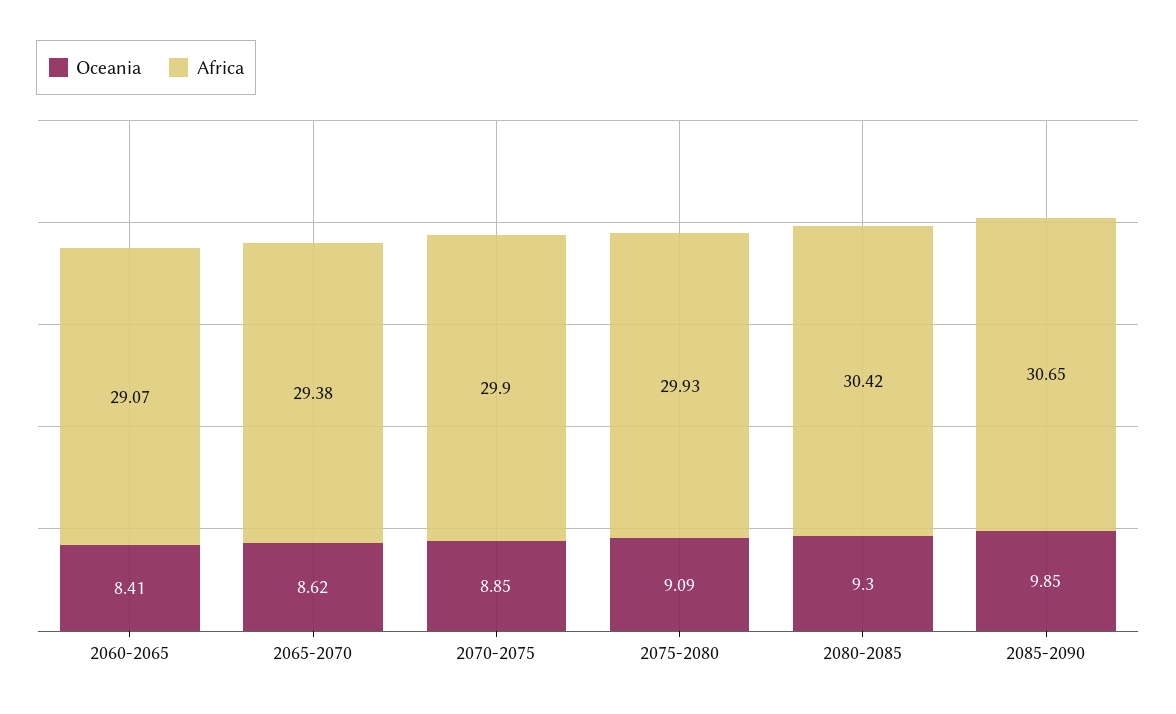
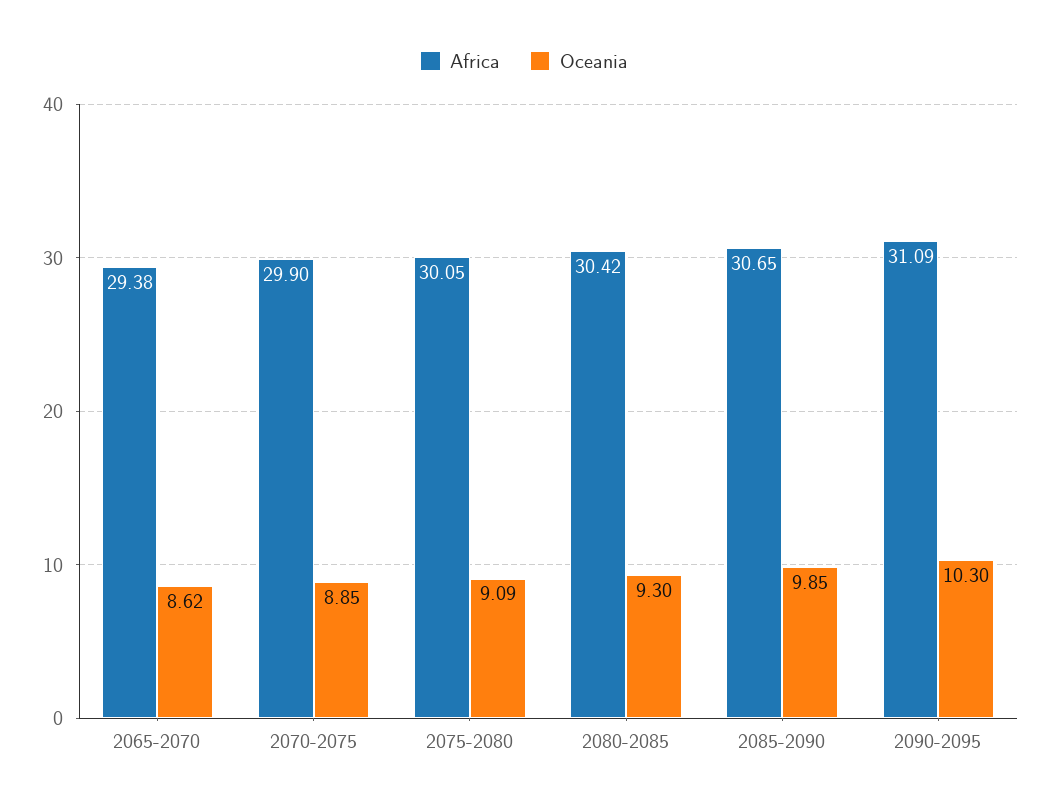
Oceania, 2060-2065: 8.41 -> none
Africa, 2060-2065: 29.07 -> none
Africa, 2075-2080: 29.93 -> 30.05
Africa, 2090-2095: none -> 31.09
Oceania, 2090-2095: none -> 10.3

